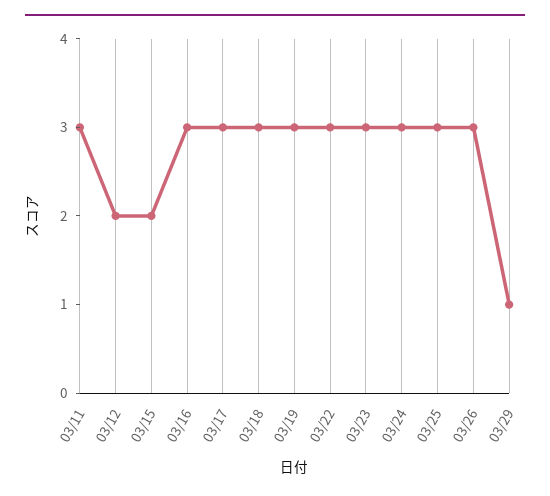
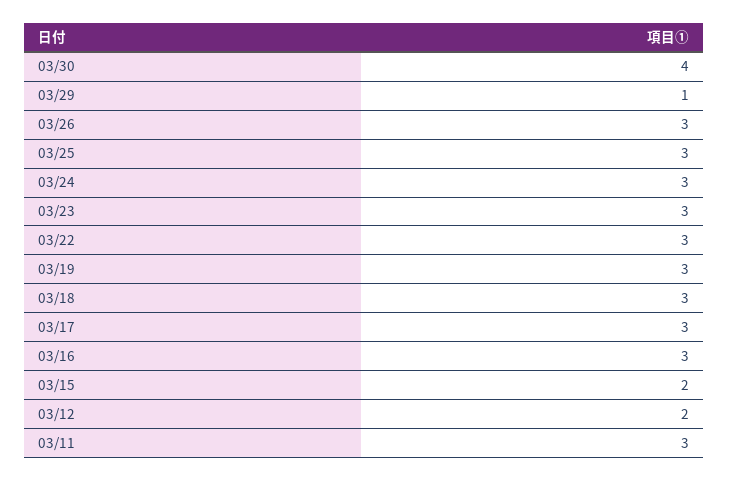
03/30: none -> 4

